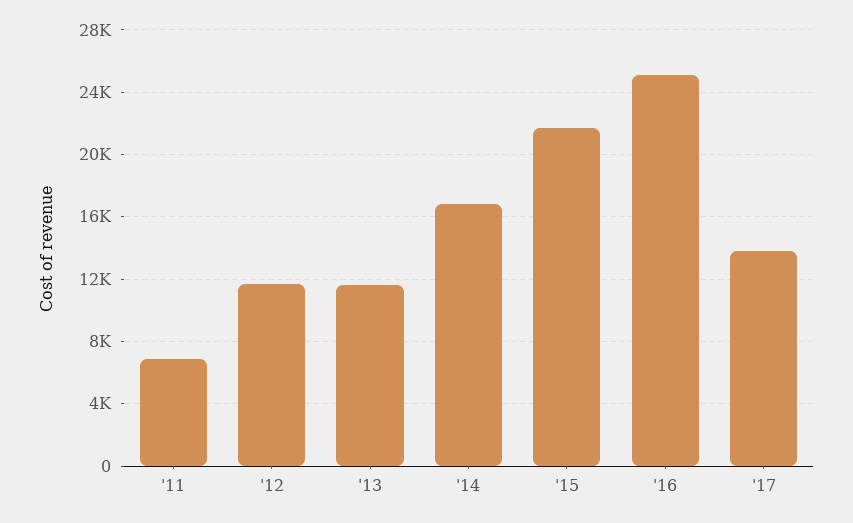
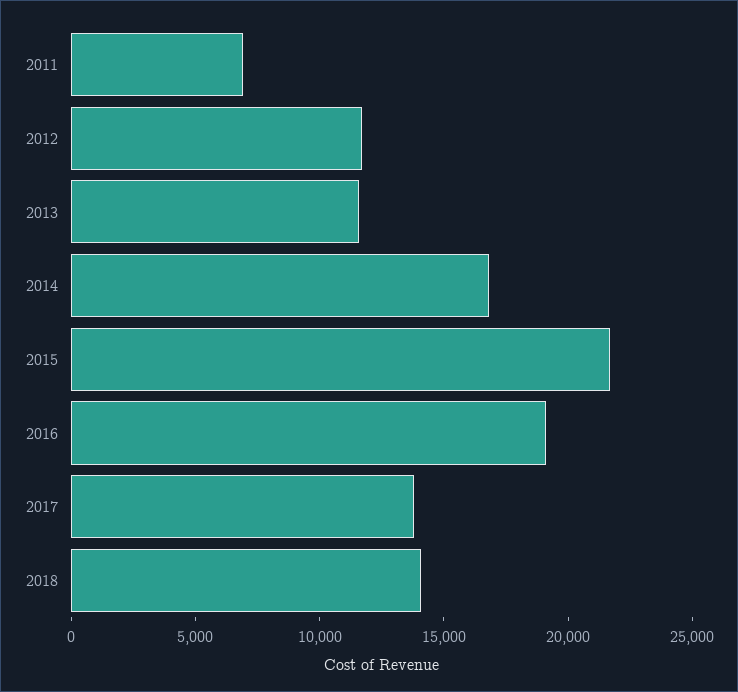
'16: 25000 -> 19000
2018: none -> 14000

